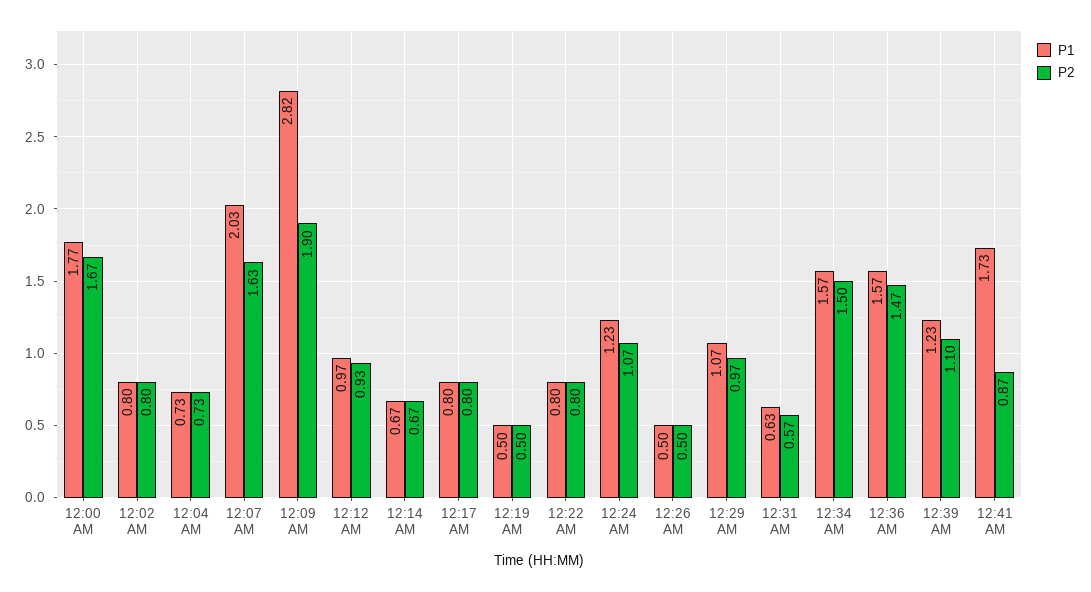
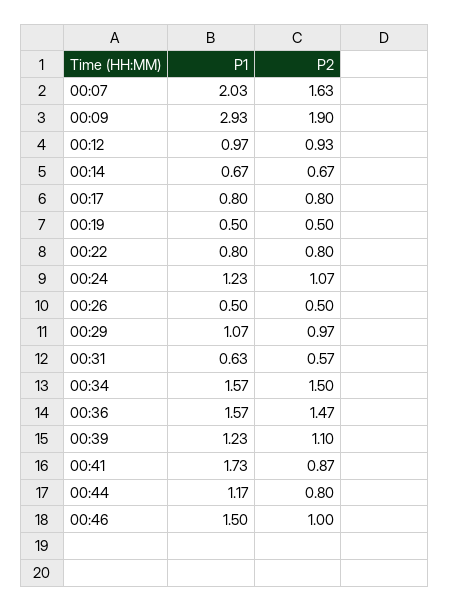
P1, 12:00 AM: 1.77 -> none
P2, 12:00 AM: 1.67 -> none
P1, 12:02 AM: 0.8 -> none
P2, 12:02 AM: 0.8 -> none
P1, 12:04 AM: 0.73 -> none
P2, 12:04 AM: 0.73 -> none
P1, 12:09 AM: 2.82 -> 2.93
P1, 00:44: none -> 1.17
P2, 00:44: none -> 0.8
P1, 00:46: none -> 1.5
P2, 00:46: none -> 1

